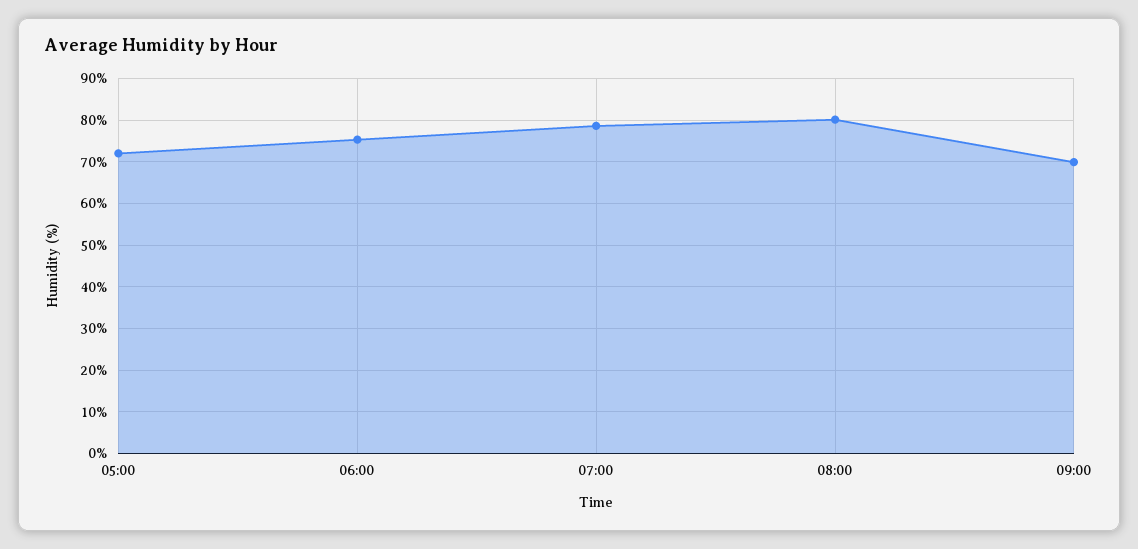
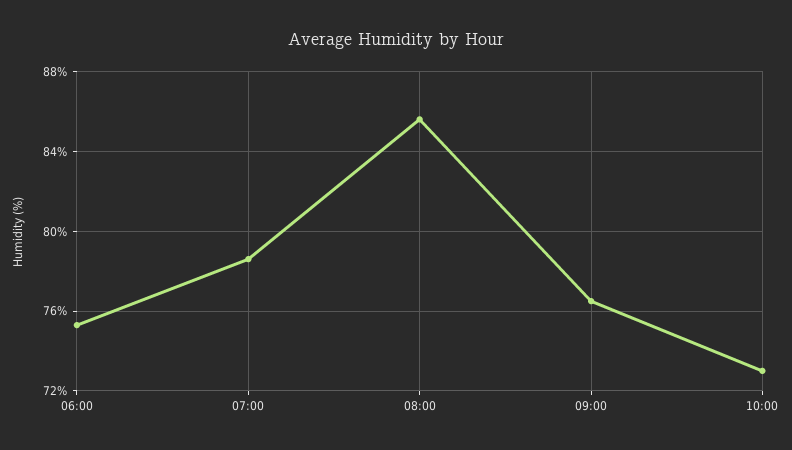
05:00: 72 -> none
08:00: 80 -> 85.5
09:00: 70 -> 76.5
10:00: none -> 73

